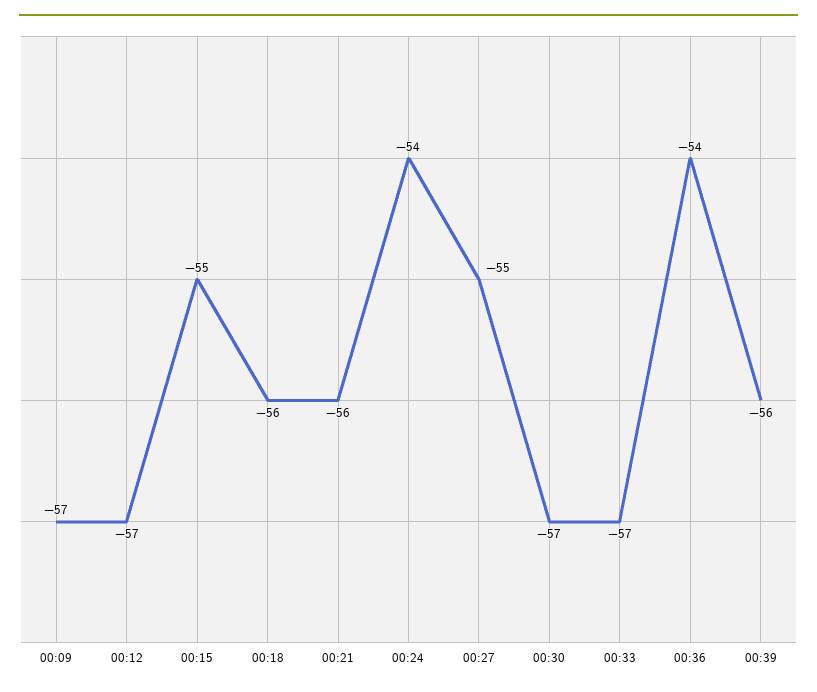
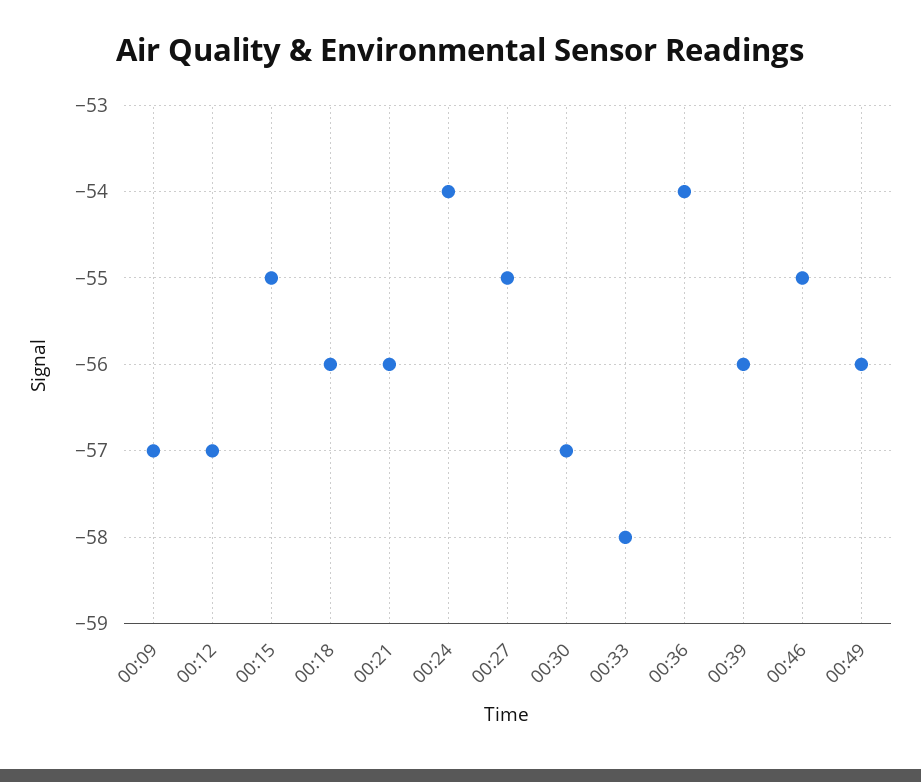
00:33: -57 -> -58
00:46: none -> -55
00:49: none -> -56

